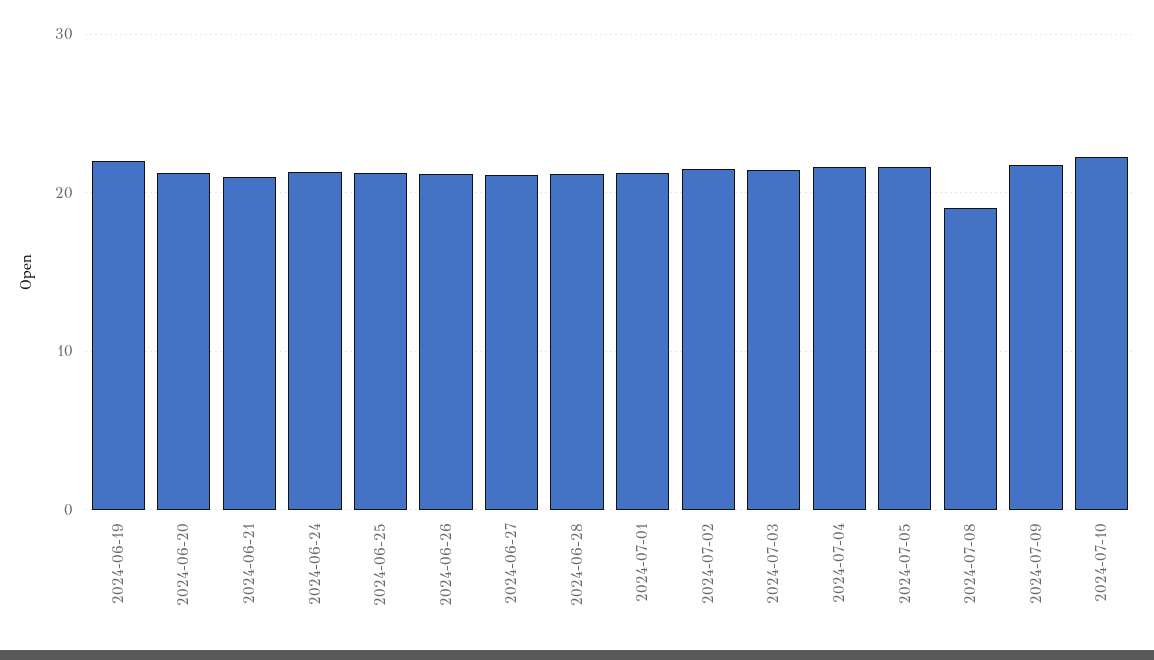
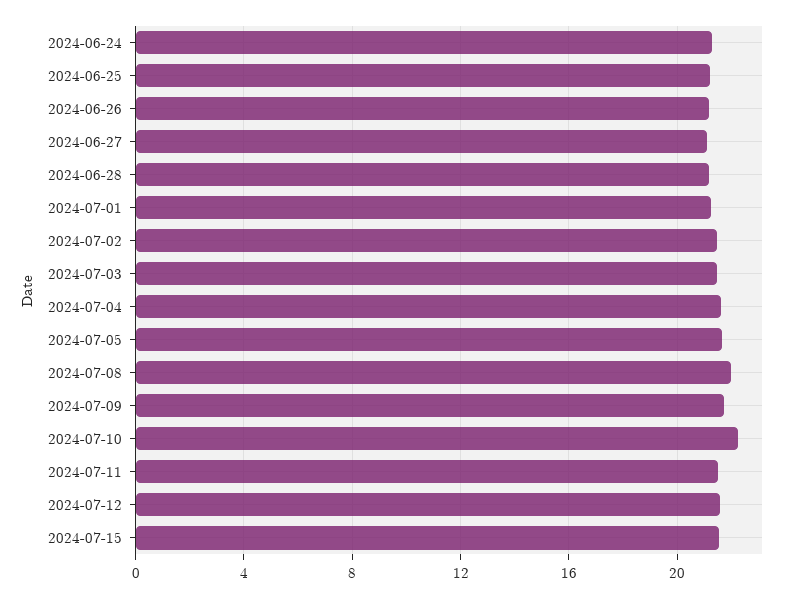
2024-06-19: 22 -> none
2024-06-20: 21 -> none
2024-06-21: 21 -> none
2024-07-08: 19 -> 22
2024-07-11: none -> 21.5
2024-07-12: none -> 21.5
2024-07-15: none -> 21.5

